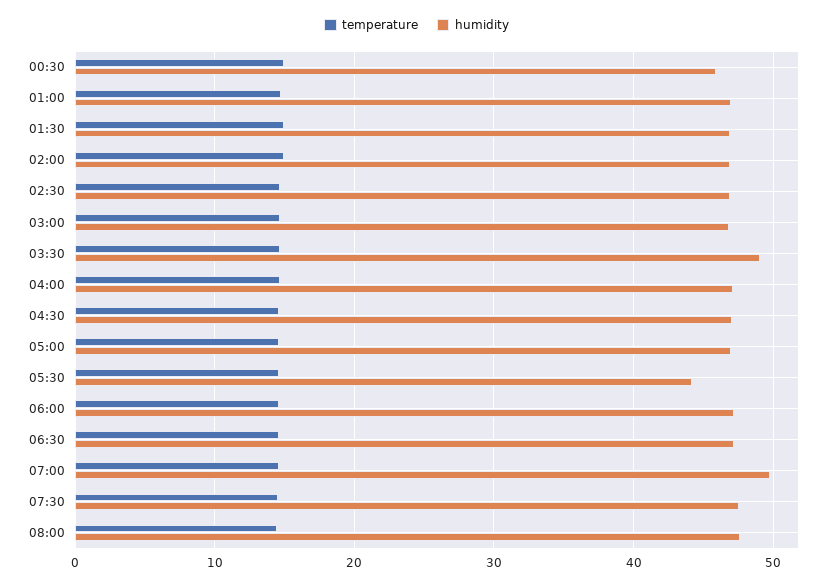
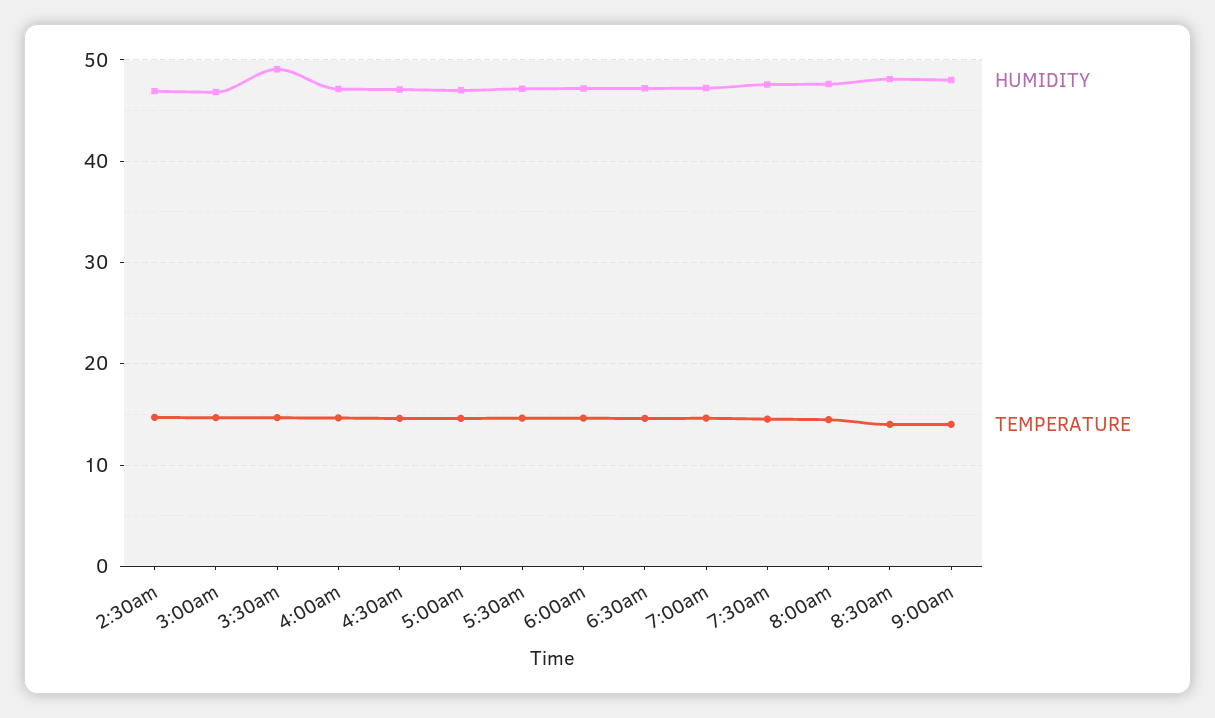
temperature, 00:30: 15 -> none
humidity, 00:30: 46 -> none
temperature, 01:00: 15 -> none
humidity, 01:00: 47 -> none
temperature, 01:30: 15 -> none
humidity, 01:30: 47 -> none
temperature, 02:00: 15 -> none
humidity, 02:00: 47 -> none
humidity, 05:30: 44 -> 47
humidity, 07:00: 50 -> 47
humidity, 8:30am: none -> 48
temperature, 8:30am: none -> 14
humidity, 9:00am: none -> 48
temperature, 9:00am: none -> 14

